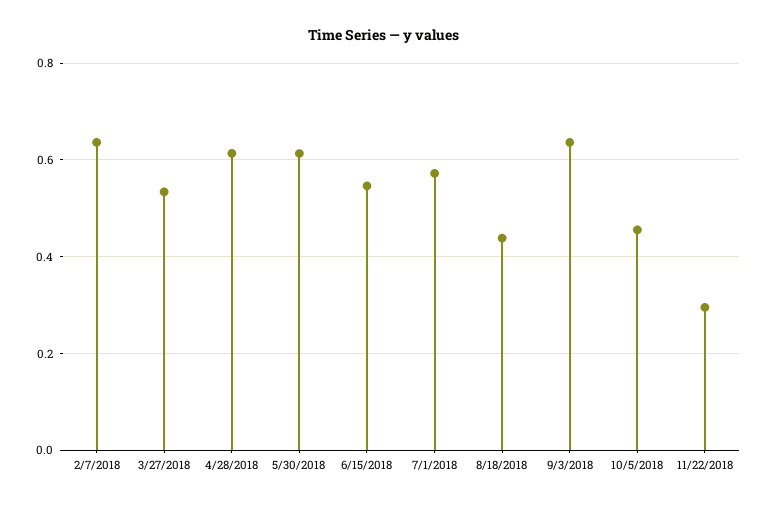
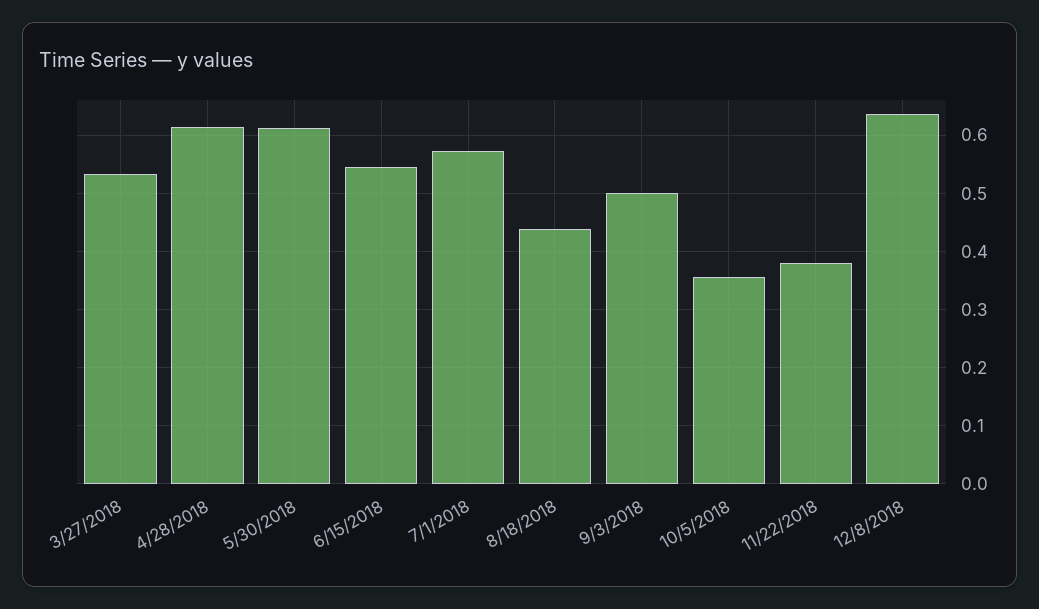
2/7/2018: 0.64 -> none
9/3/2018: 0.64 -> 0.5
10/5/2018: 0.46 -> 0.36
11/22/2018: 0.3 -> 0.38
12/8/2018: none -> 0.64

